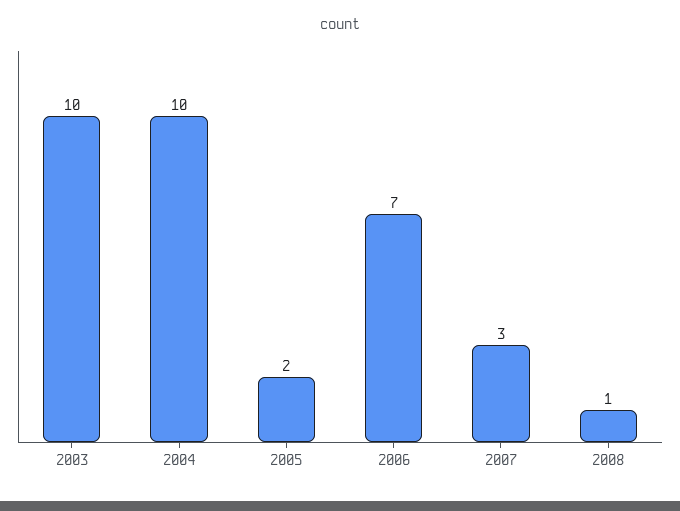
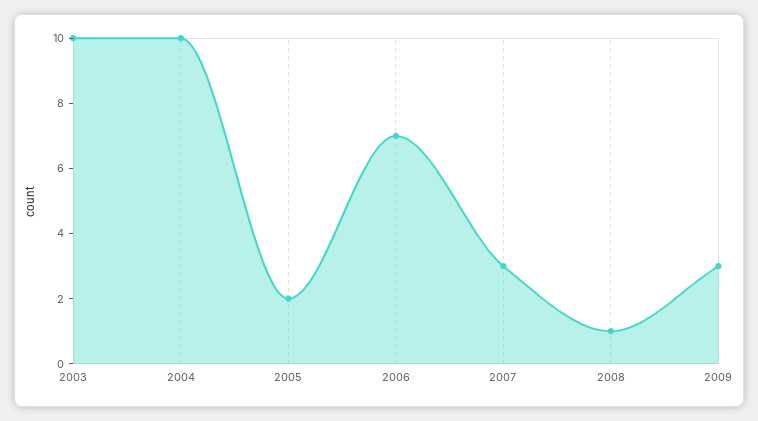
2009: none -> 3

